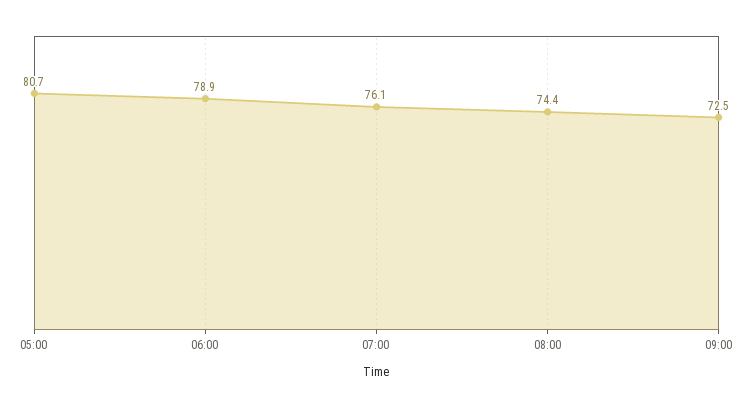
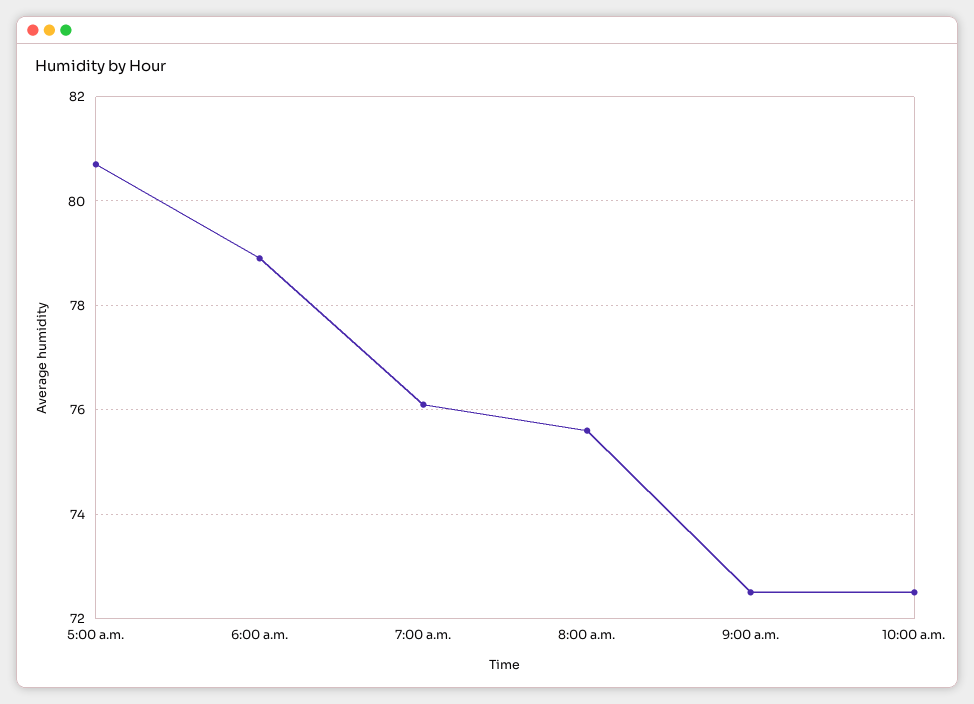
08:00: 74.4 -> 75.5
10:00 a.m.: none -> 72.5

